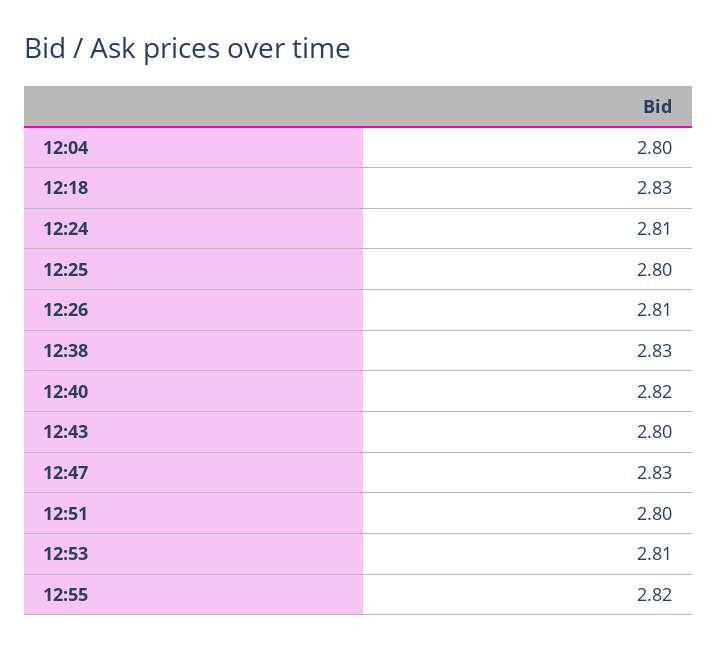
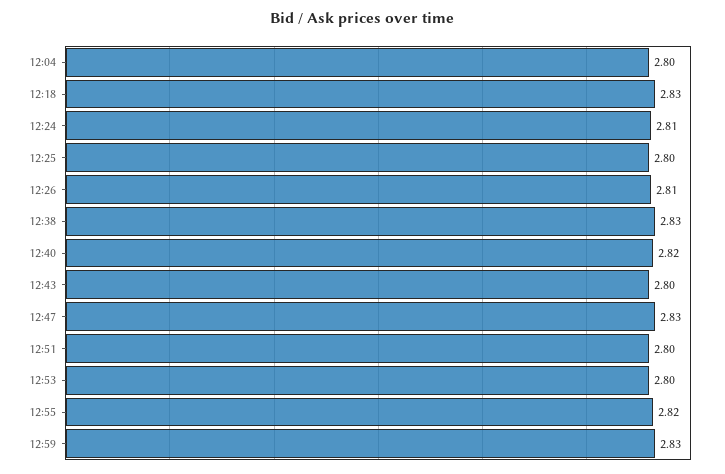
12:53: 2.81 -> 2.8
12:59: none -> 2.83

